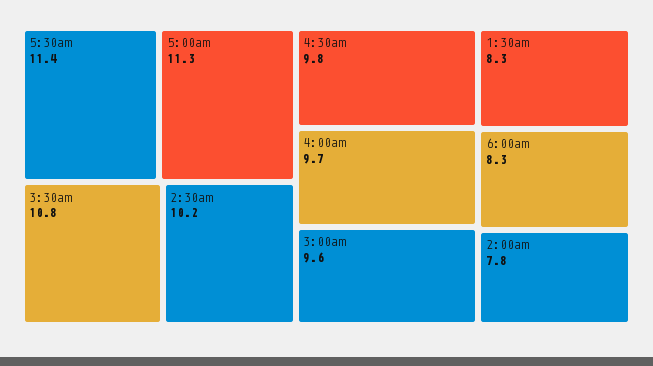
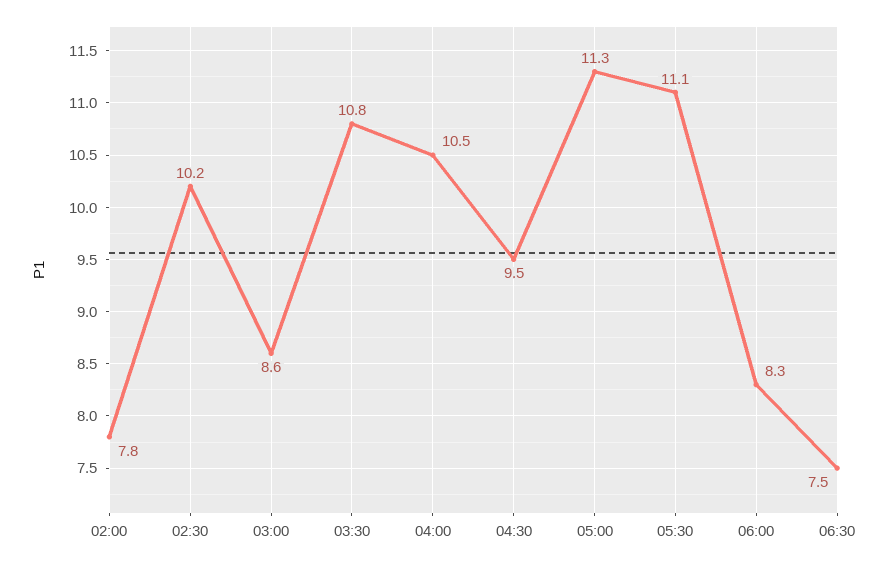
5:30am: 11.4 -> 11.1
4:30am: 9.8 -> 9.5
4:00am: 9.7 -> 10.5
3:00am: 9.6 -> 8.6
1:30am: 8.3 -> none
06:30: none -> 7.5

